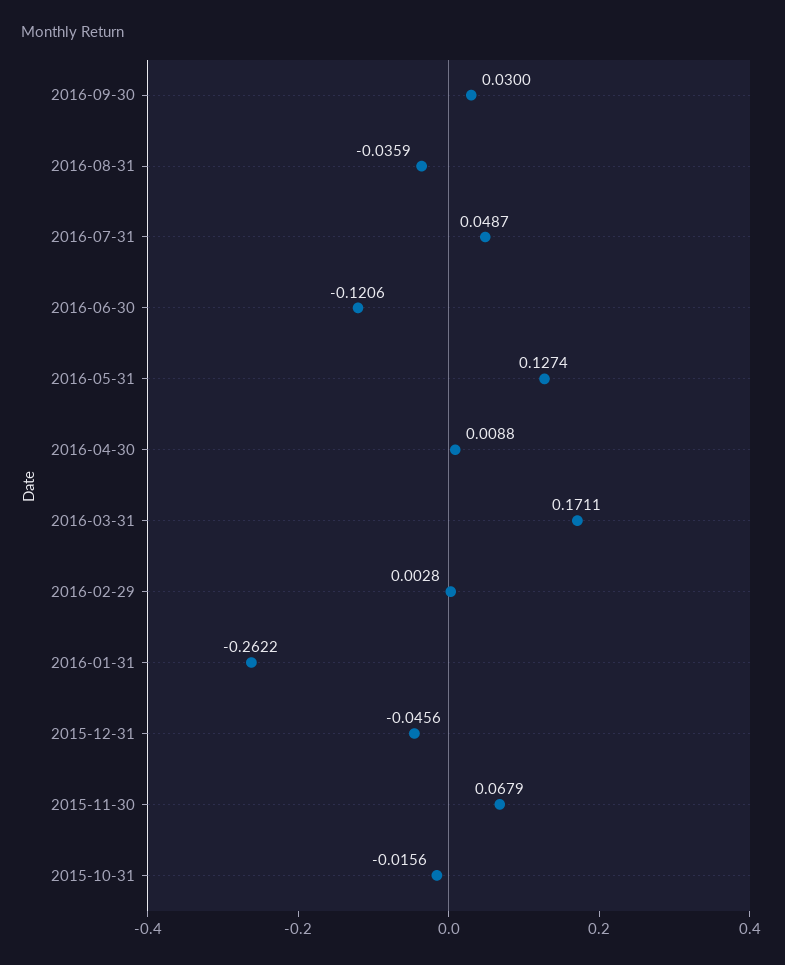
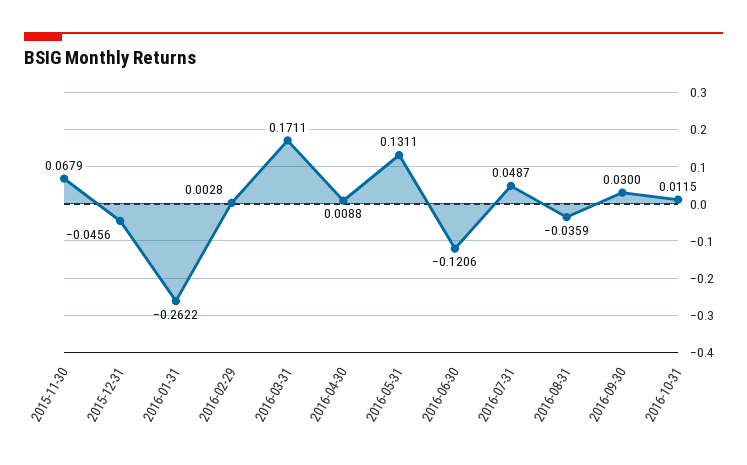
2016-05-31: 0.1274 -> 0.1311
2015-10-31: -0.0156 -> none
2016-10-31: none -> 0.0115

